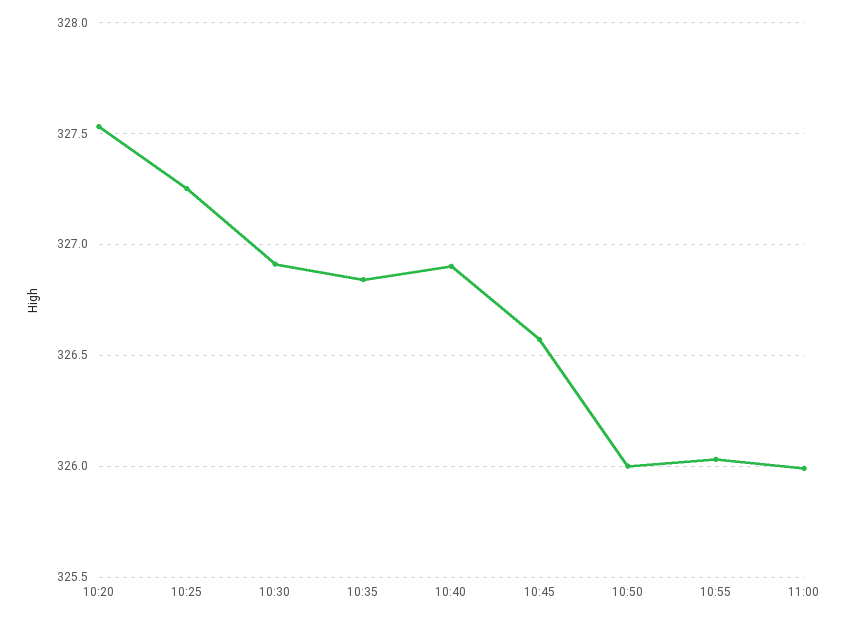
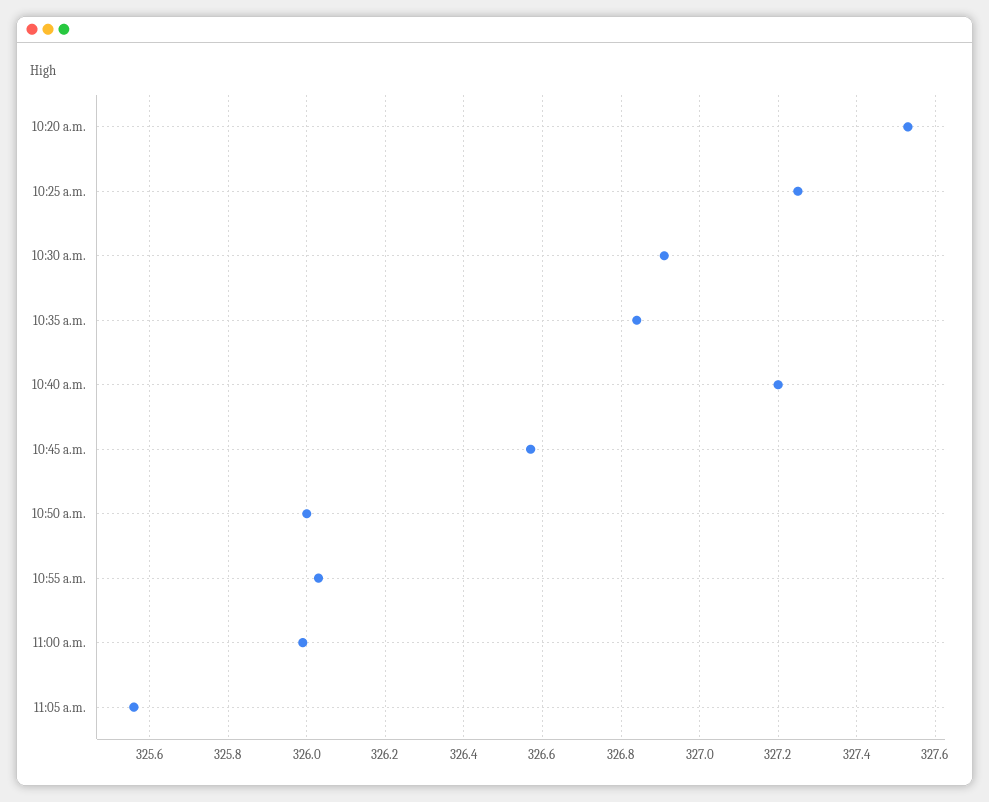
10:40: 326.9 -> 327.2
11:05 a.m.: none -> 325.55

